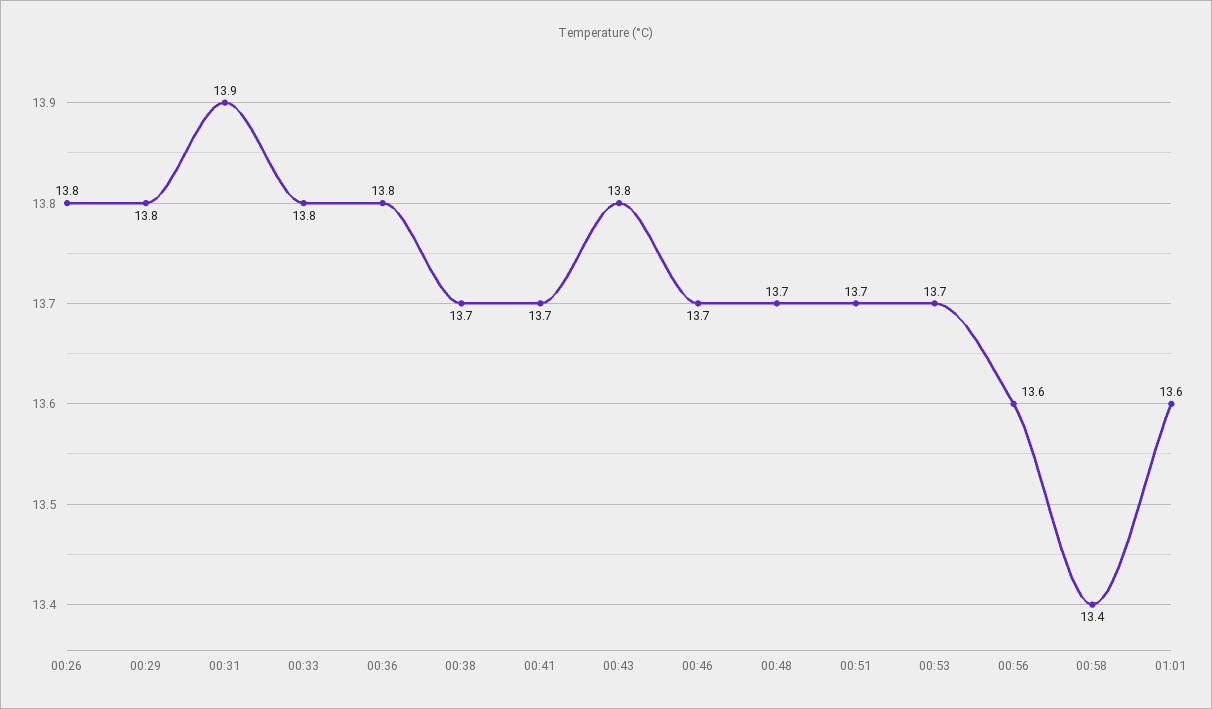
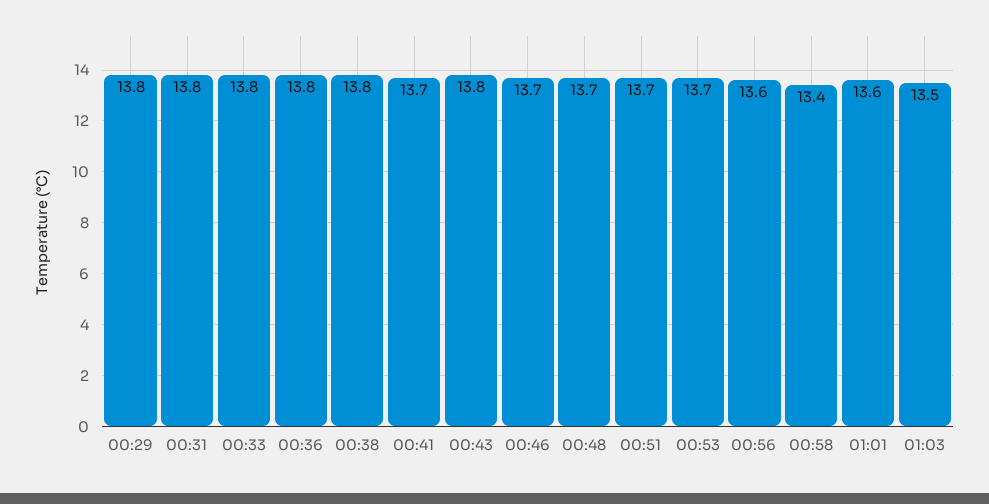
00:26: 13.8 -> none
00:31: 13.9 -> 13.8
00:38: 13.7 -> 13.8
01:03: none -> 13.5

